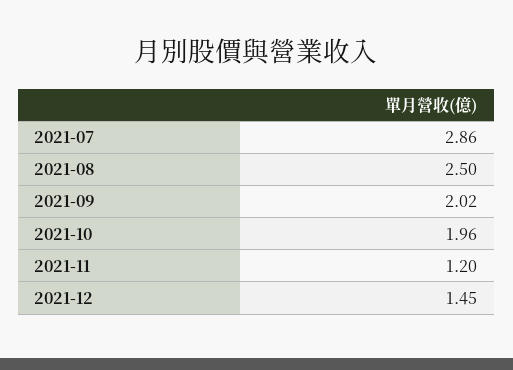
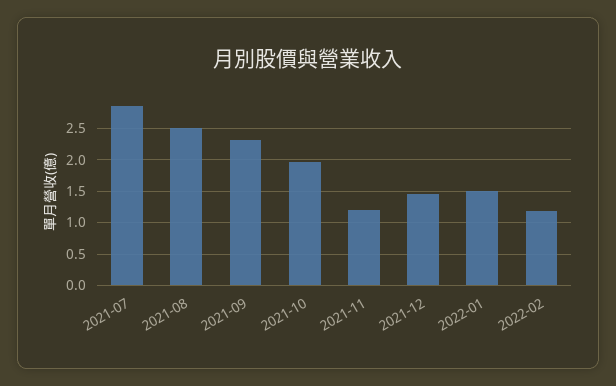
2021-09: 2.02 -> 2.3
2022-01: none -> 1.5
2022-02: none -> 1.2

